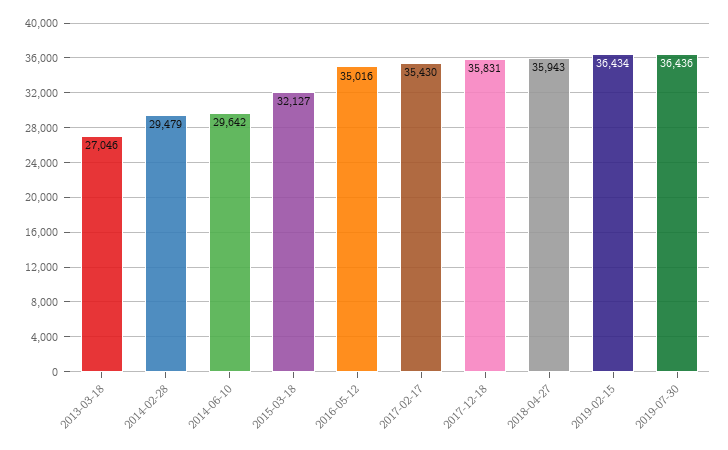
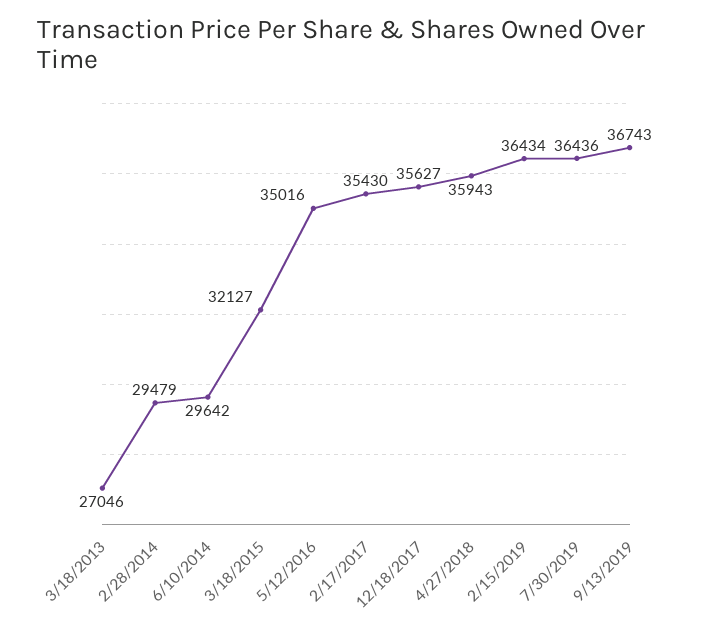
2017-12-18: 35831 -> 35627
9/13/2019: none -> 36743

